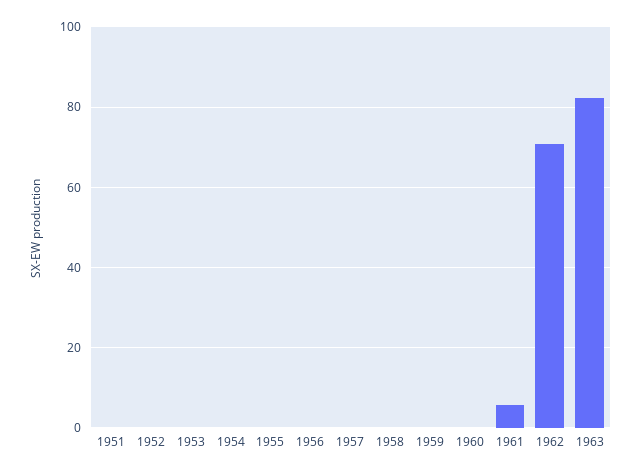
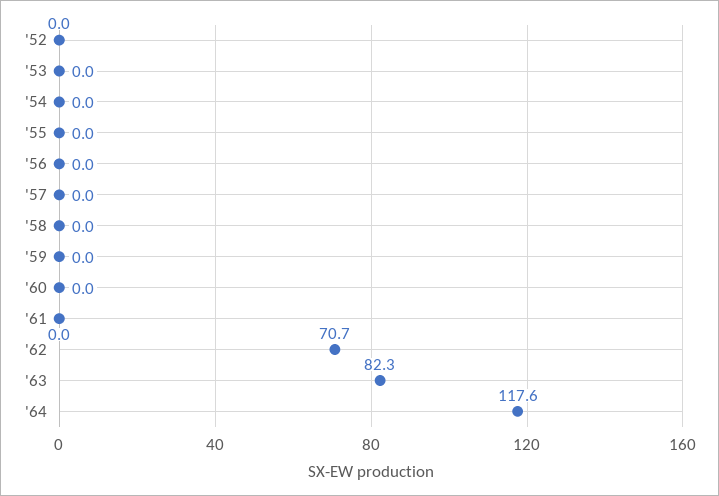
1951: 0 -> none
1961: 6 -> 0
'64: none -> 117.6

